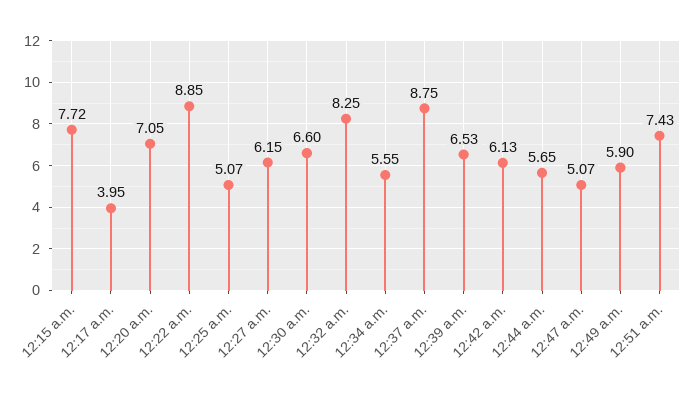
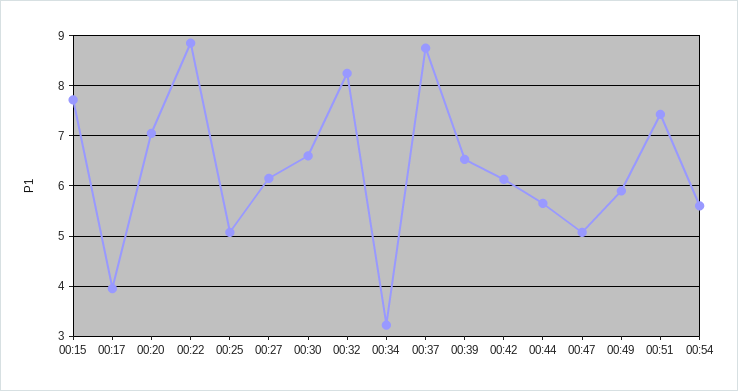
12:34 a.m.: 5.55 -> 3.2
00:54: none -> 5.6

